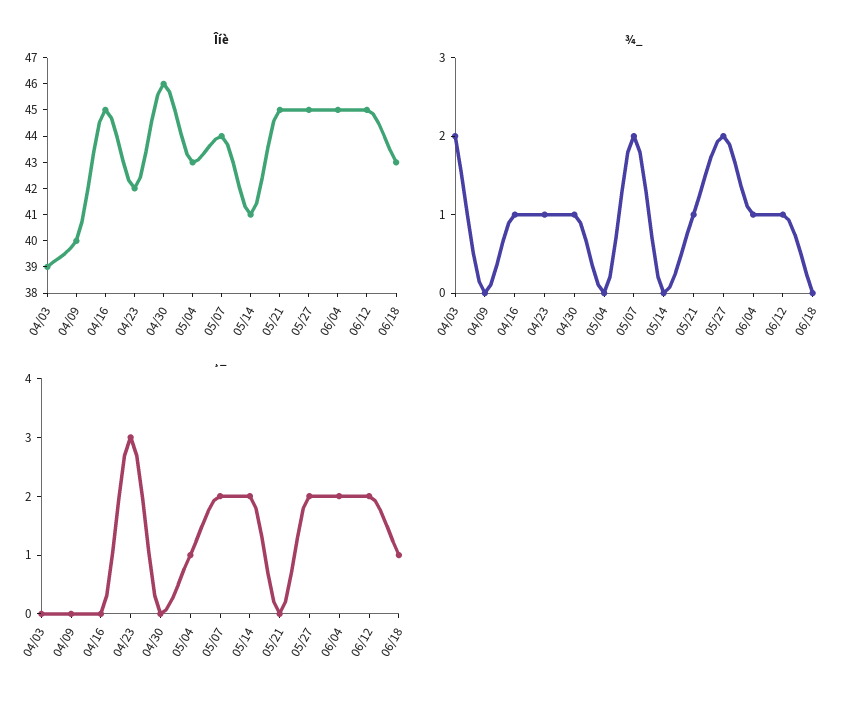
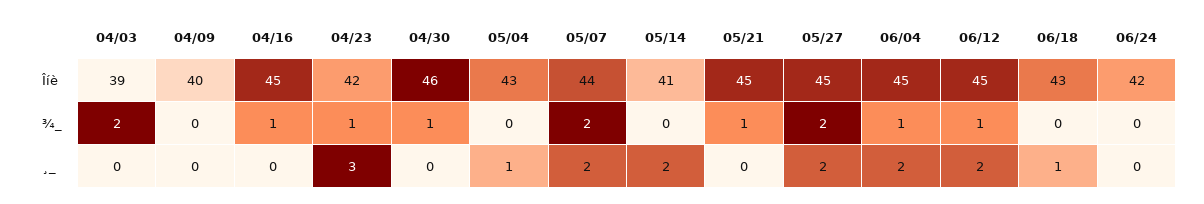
Îíè, 06/24: none -> 42
¾_, 06/24: none -> 0
¸_, 06/24: none -> 0

